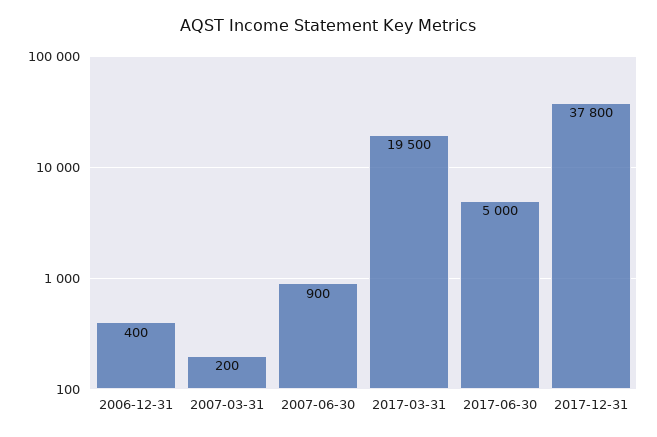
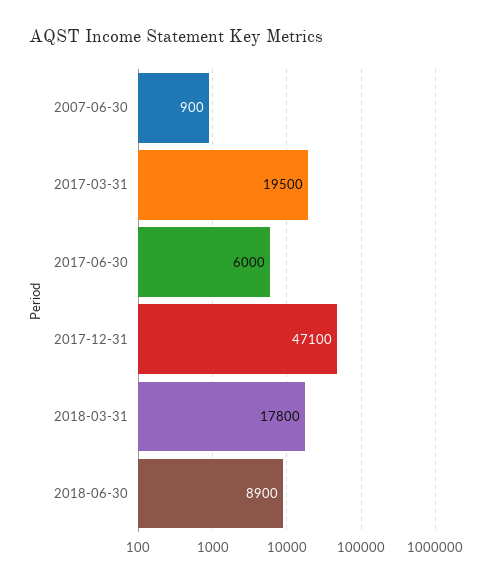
2006-12-31: 400 -> none
2007-03-31: 200 -> none
2017-06-30: 5000 -> 6000
2017-12-31: 37800 -> 47100
2018-03-31: none -> 17800
2018-06-30: none -> 8900

